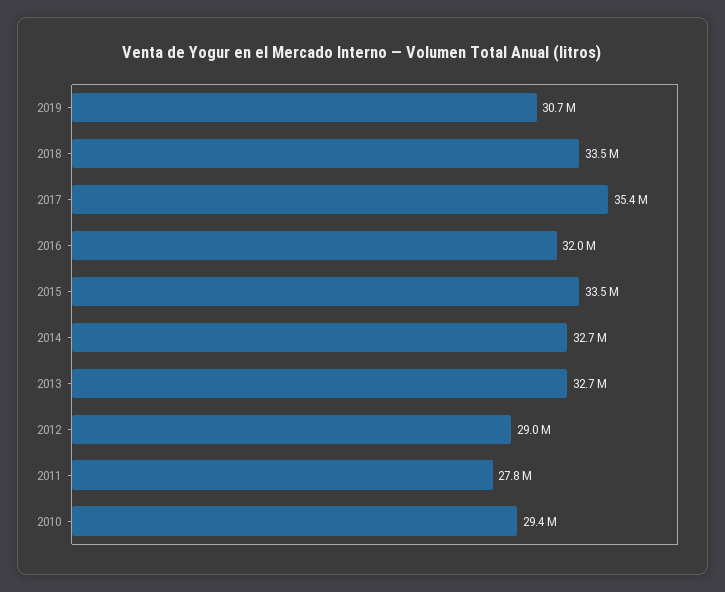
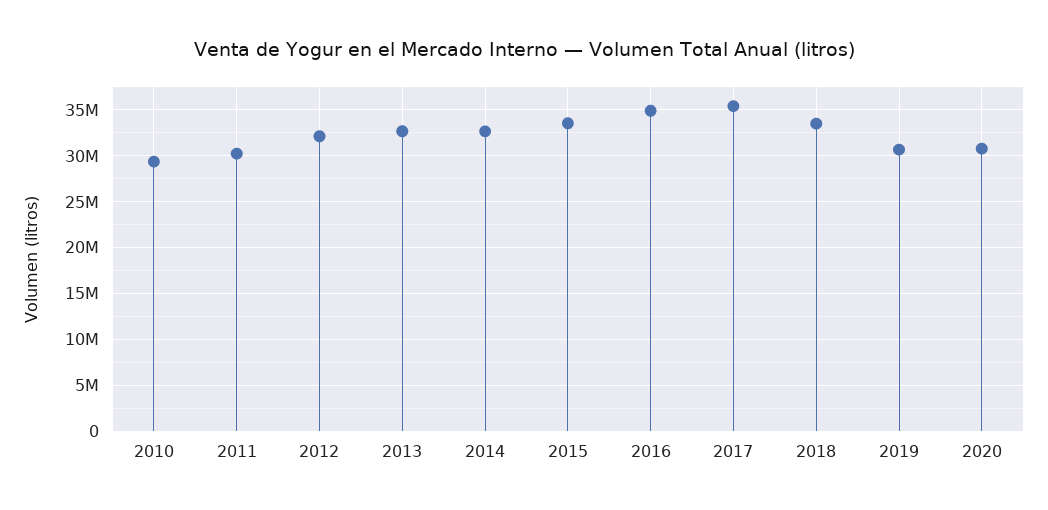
2016: 32000000 -> 35000000
2012: 29000000 -> 32000000
2011: 27800000 -> 30000000
2020: none -> 31000000

